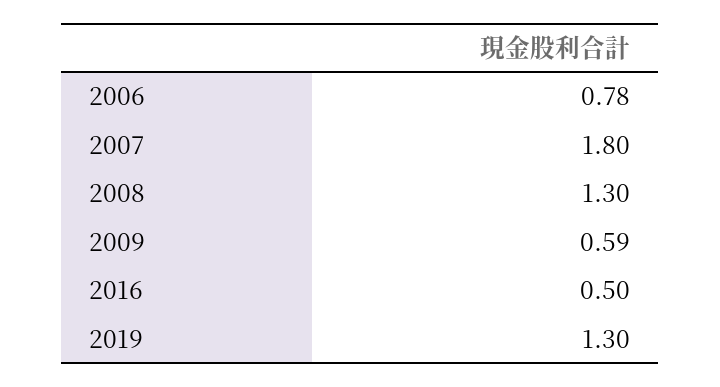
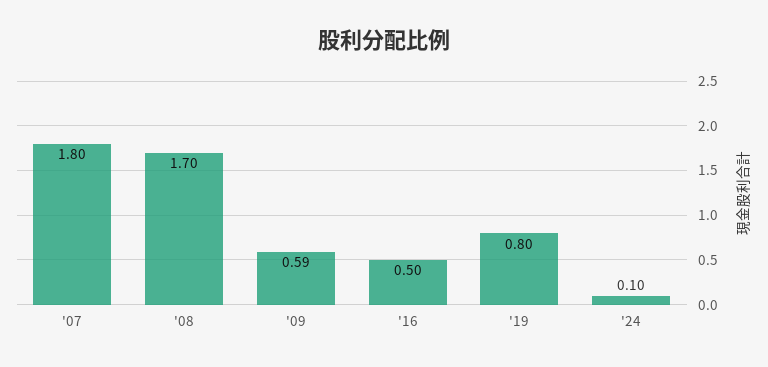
2006: 0.78 -> none
2008: 1.3 -> 1.7
2019: 1.3 -> 0.8
'24: none -> 0.1

